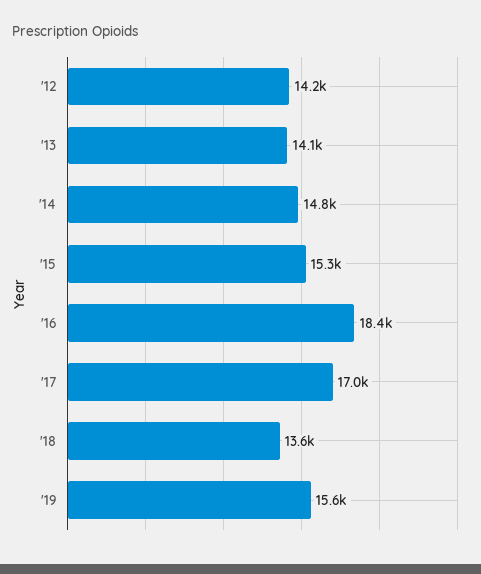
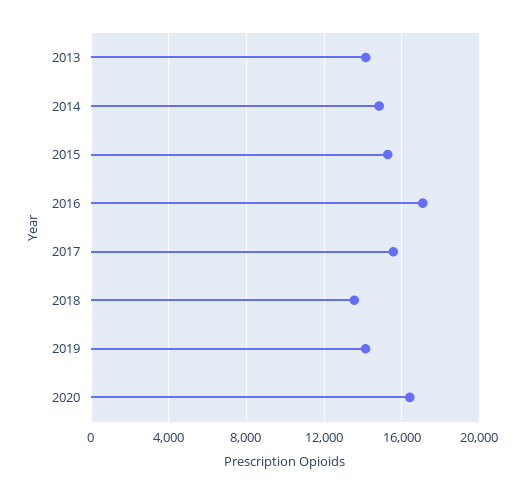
'12: 14200 -> none
'16: 18400 -> 17000
'17: 17000 -> 15500
'19: 15600 -> 14000
2020: none -> 16500

